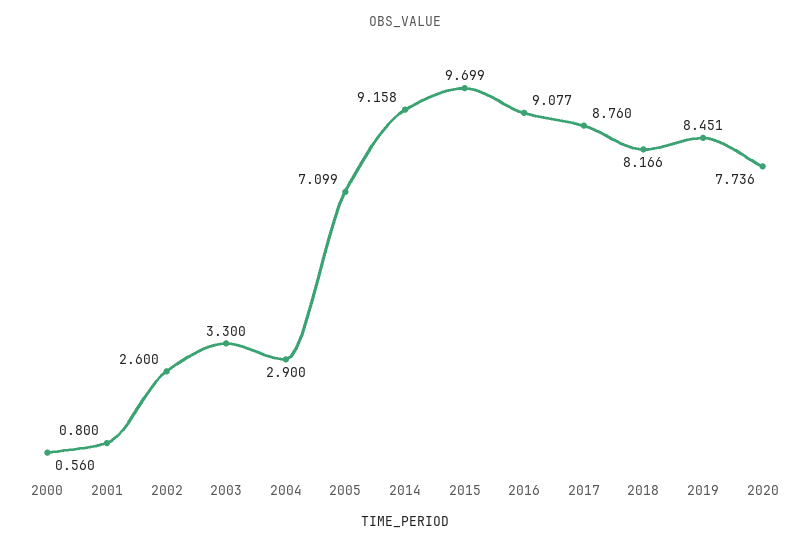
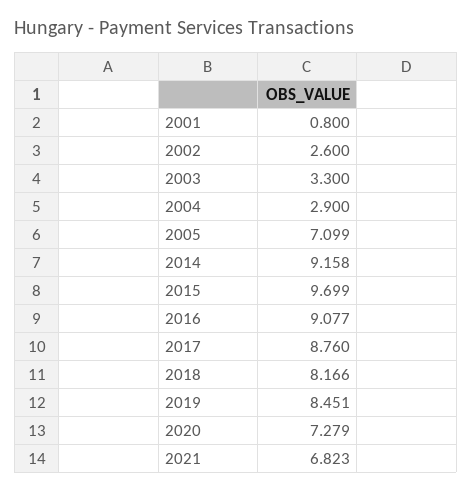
2000: 0.56 -> none
2020: 7.736 -> 7.279
2021: none -> 6.823

